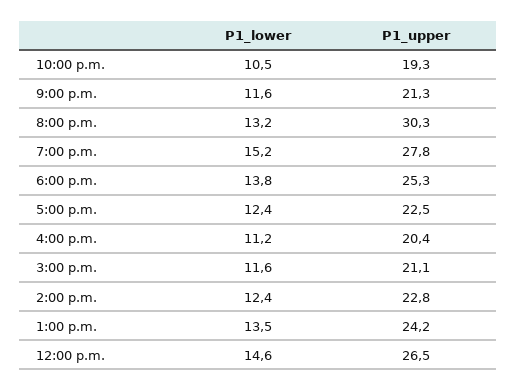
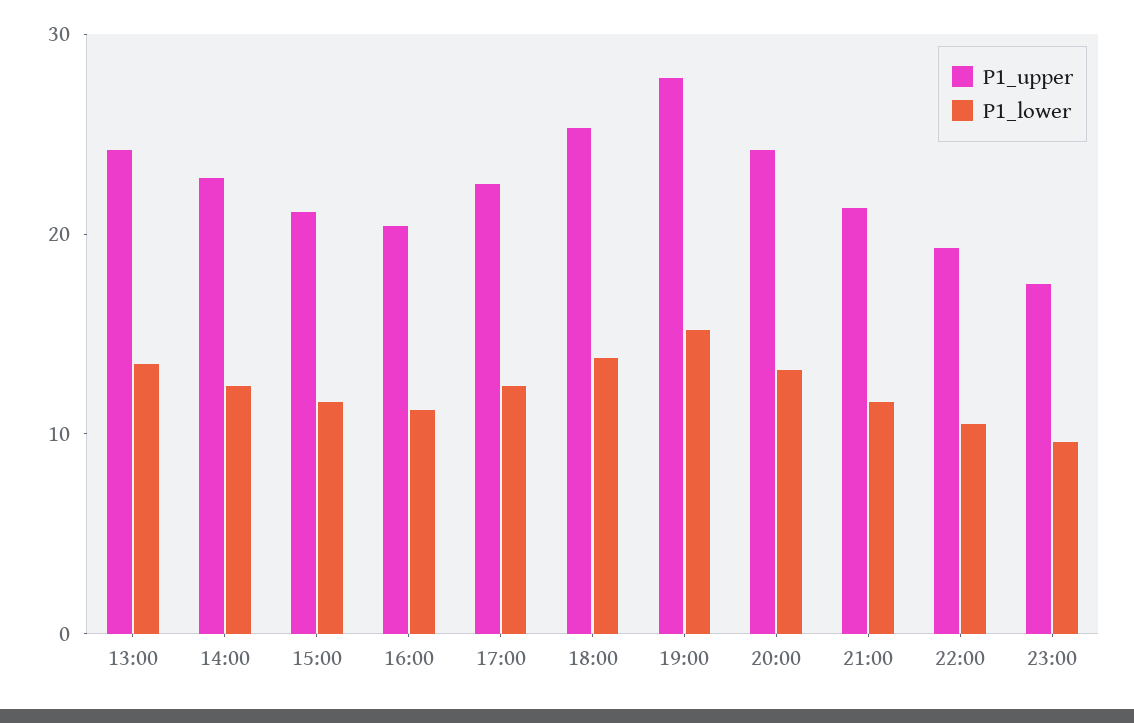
P1_upper, 8:00 p.m.: 30.3 -> 24
P1_lower, 12:00 p.m.: 14.6 -> none
P1_upper, 12:00 p.m.: 26.5 -> none
P1_upper, 23:00: none -> 18
P1_lower, 23:00: none -> 10

